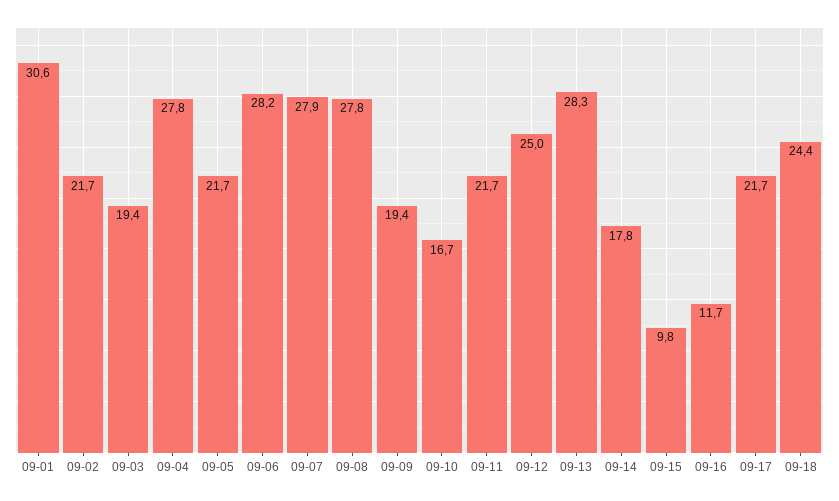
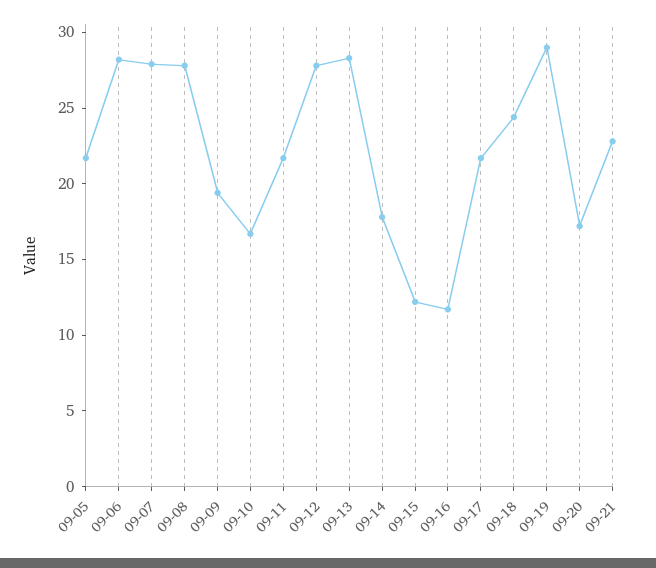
09-01: 30.6 -> none
09-02: 21.7 -> none
09-03: 19.4 -> none
09-04: 27.8 -> none
09-12: 25 -> 28
09-15: 9.8 -> 12
09-19: none -> 29
09-20: none -> 17
09-21: none -> 23

